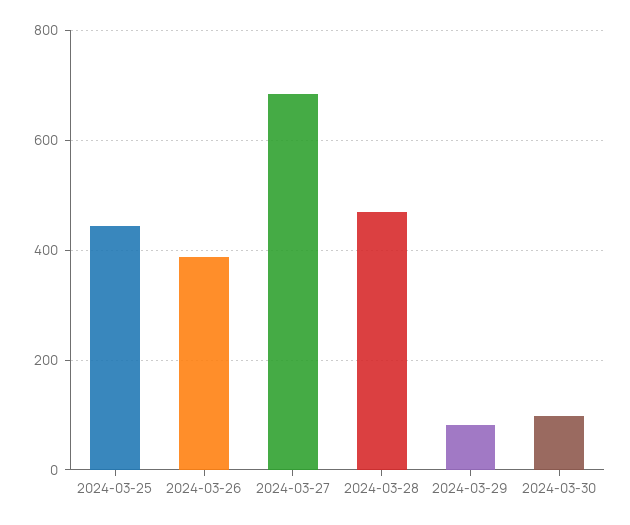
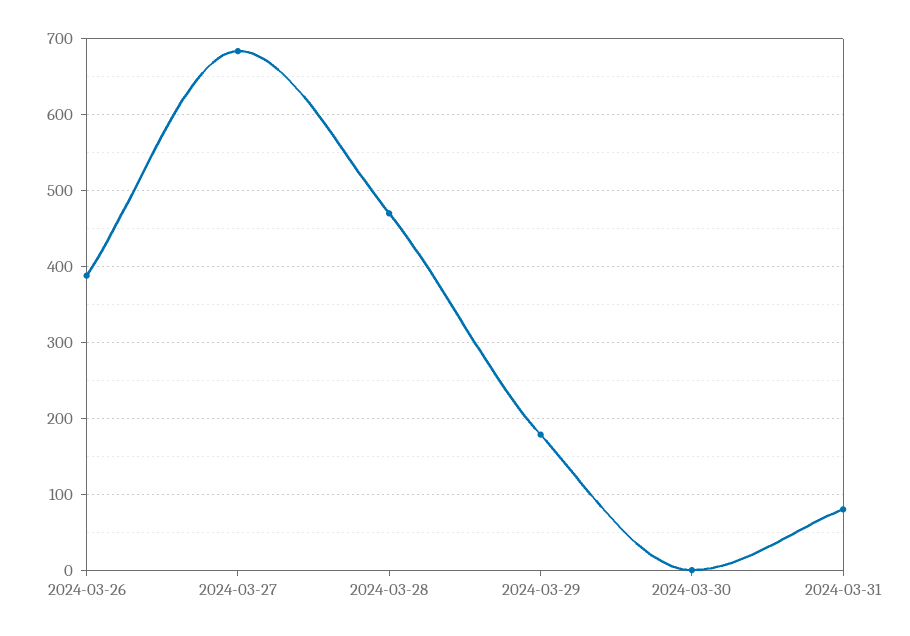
2024-03-25: 440 -> none
2024-03-29: 80 -> 180
2024-03-30: 100 -> 0
2024-03-31: none -> 80

